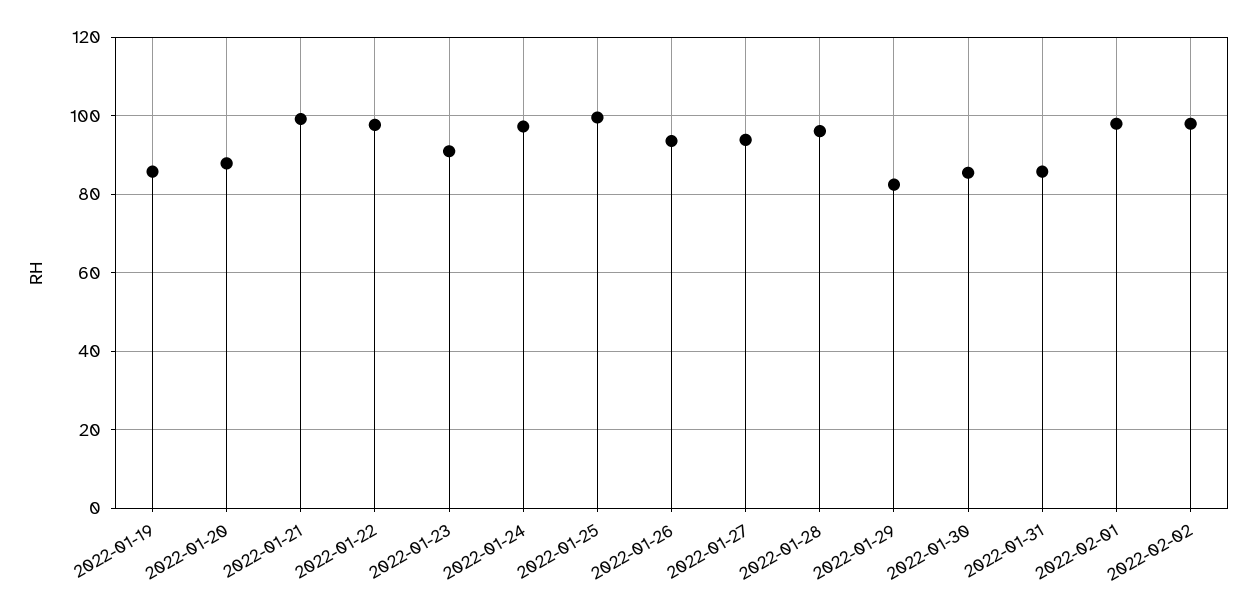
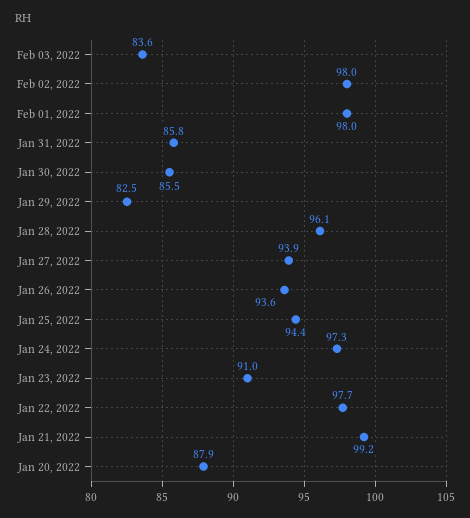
2022-01-19: 86 -> none
2022-01-25: 100 -> 94.4
Feb 03, 2022: none -> 83.6

